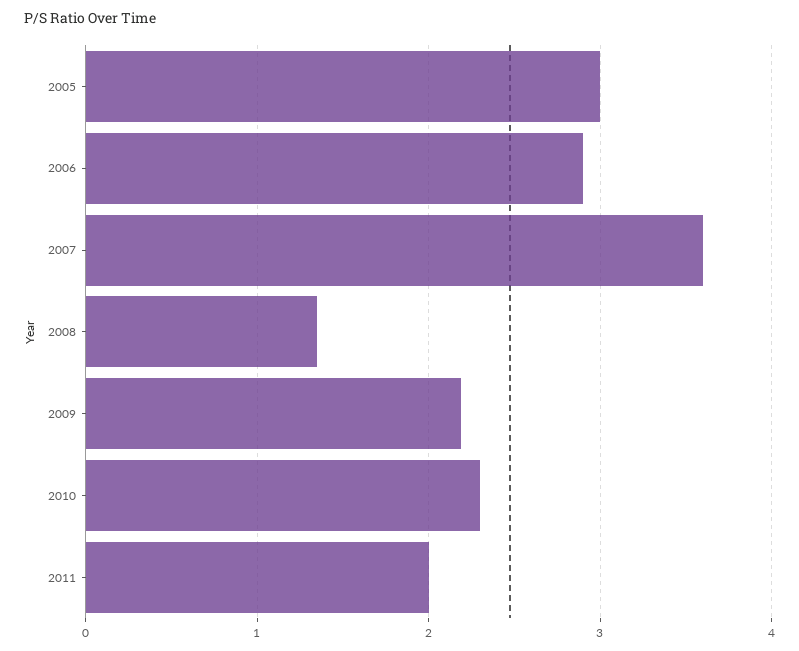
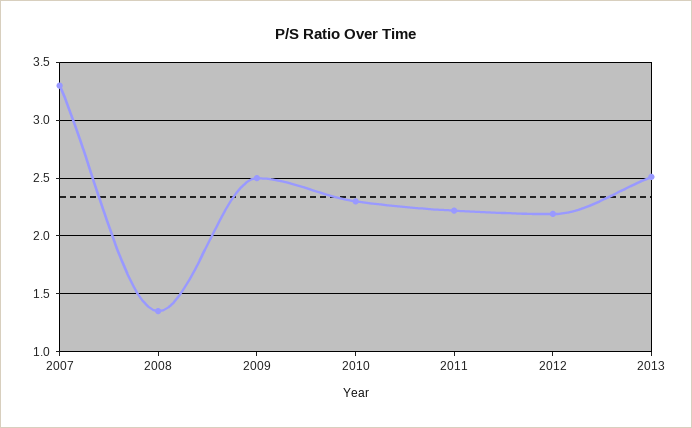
2005: 3 -> none
2006: 2.9 -> none
2007: 3.6 -> 3.3
2009: 2.2 -> 2.5
2011: 2 -> 2.2
2012: none -> 2.2
2013: none -> 2.5

